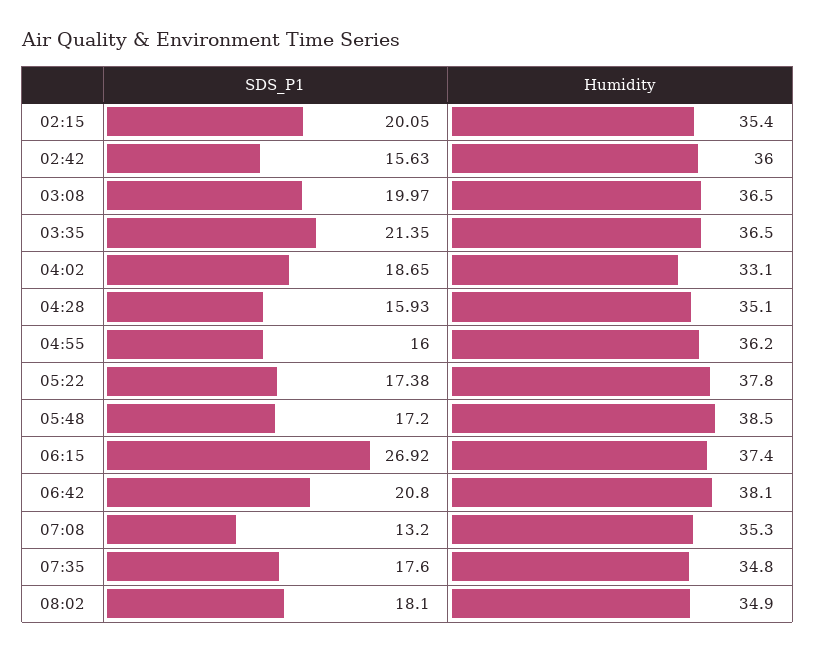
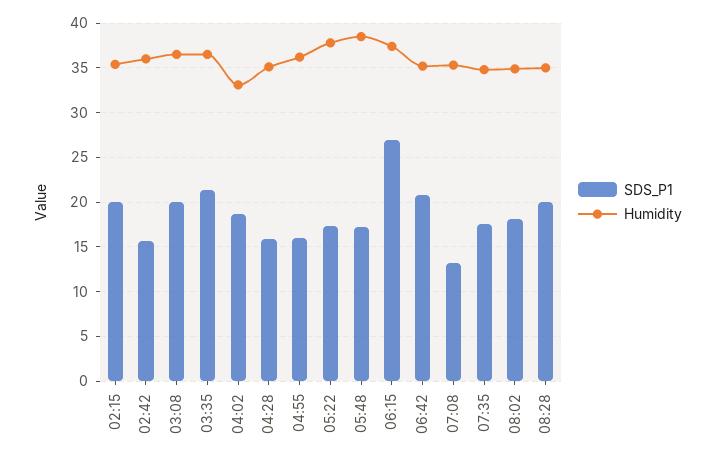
Humidity, 06:42: 38.1 -> 35
SDS_P1, 08:28: none -> 20
Humidity, 08:28: none -> 35

